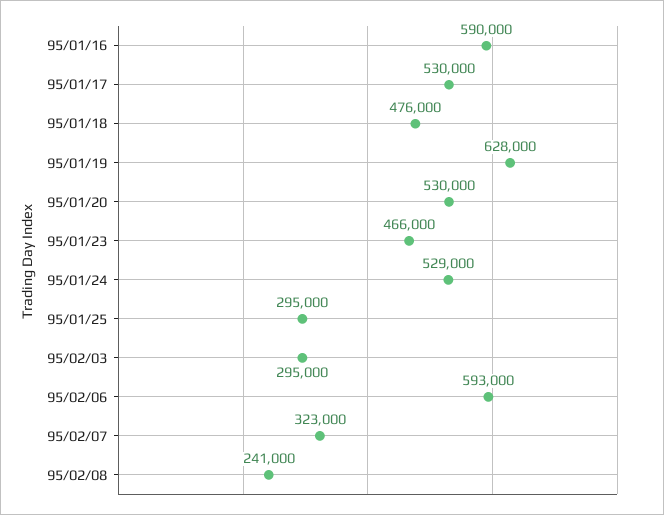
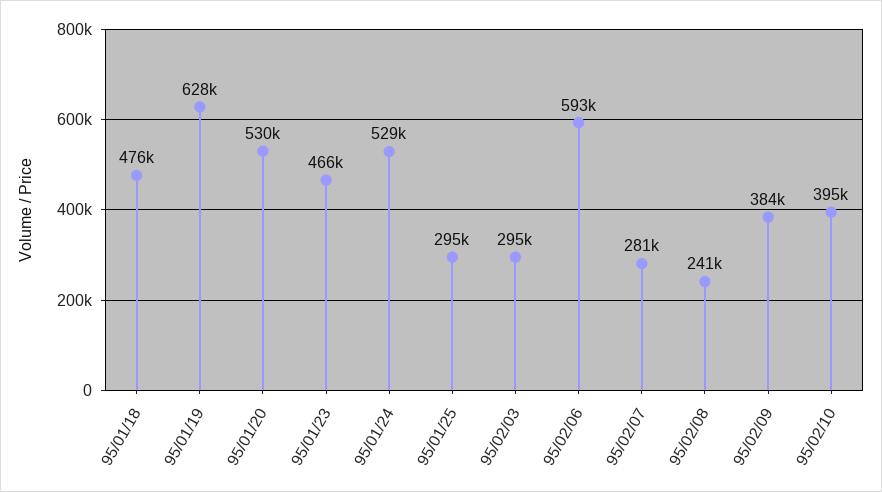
95/01/16: 590000 -> none
95/01/17: 530000 -> none
95/02/07: 323000 -> 281000
95/02/09: none -> 384000
95/02/10: none -> 395000

